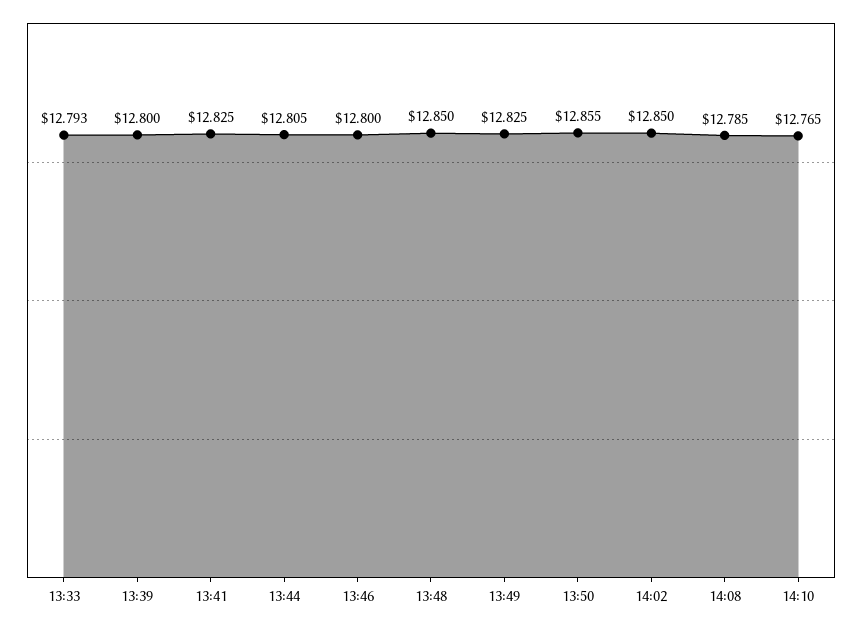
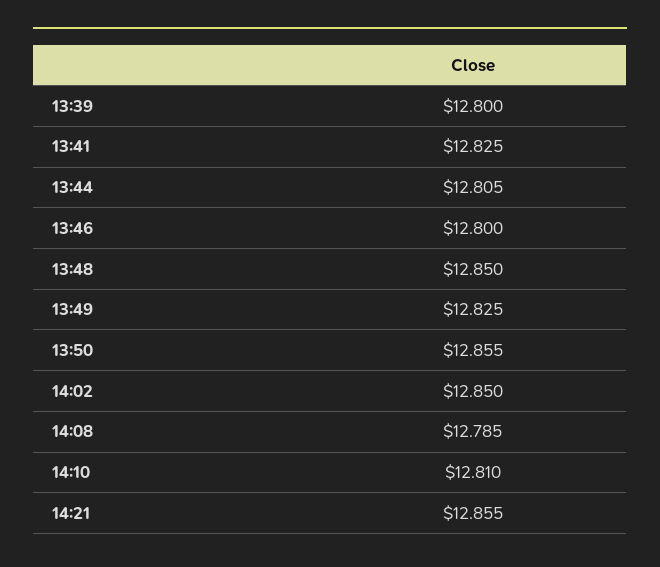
13:33: 12.793 -> none
14:10: 12.765 -> 12.81
14:21: none -> 12.855

